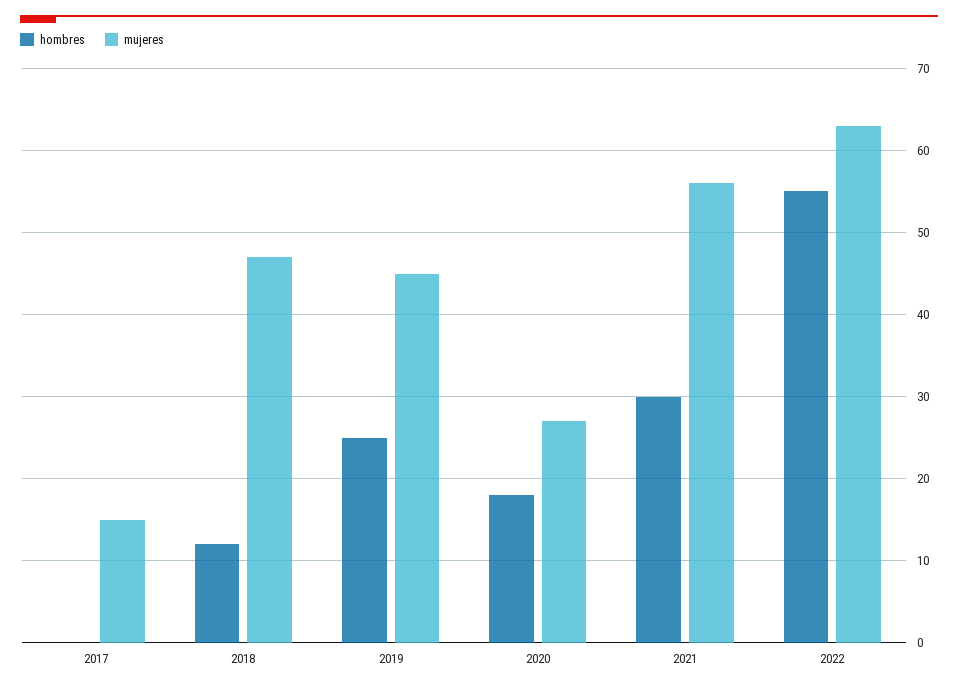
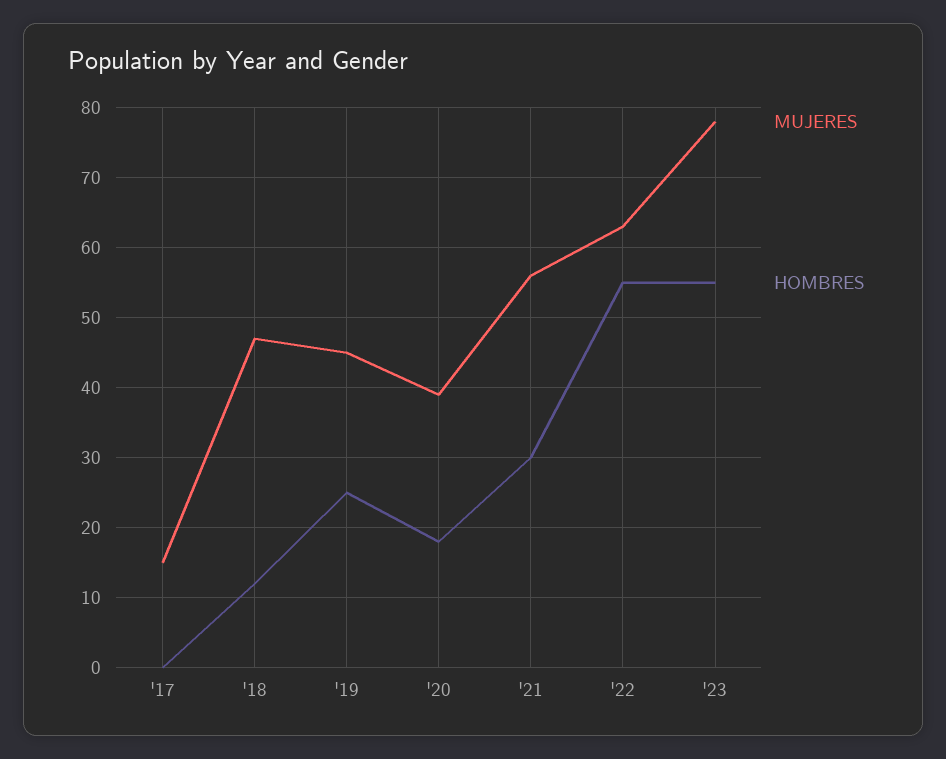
mujeres, 2020: 27 -> 39
mujeres, '23: none -> 78
hombres, '23: none -> 55

